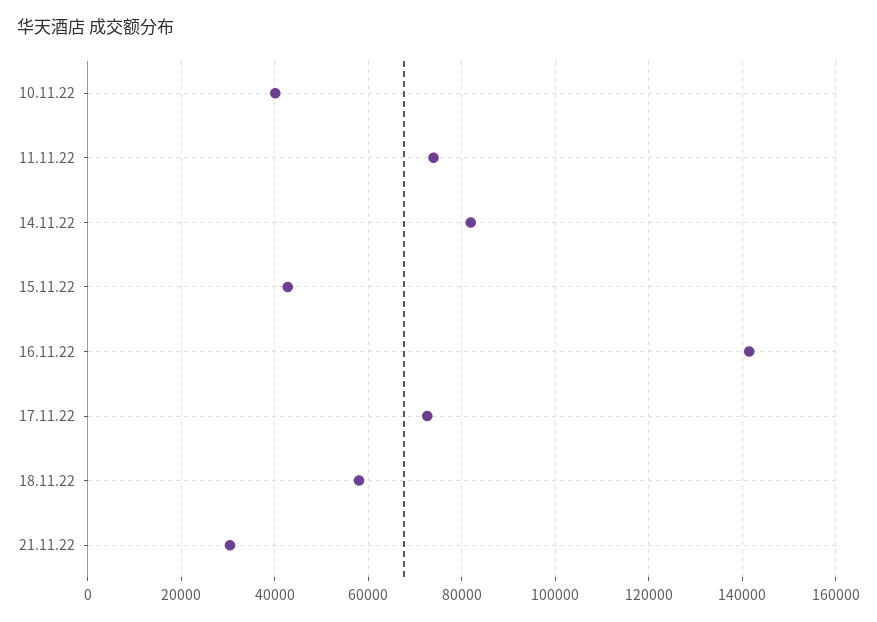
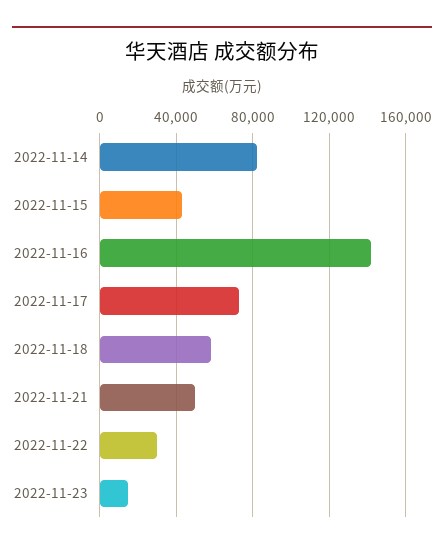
10.11.22: 40000 -> none
11.11.22: 74000 -> none
21.11.22: 30000 -> 50000
2022-11-22: none -> 30000
2022-11-23: none -> 15000

